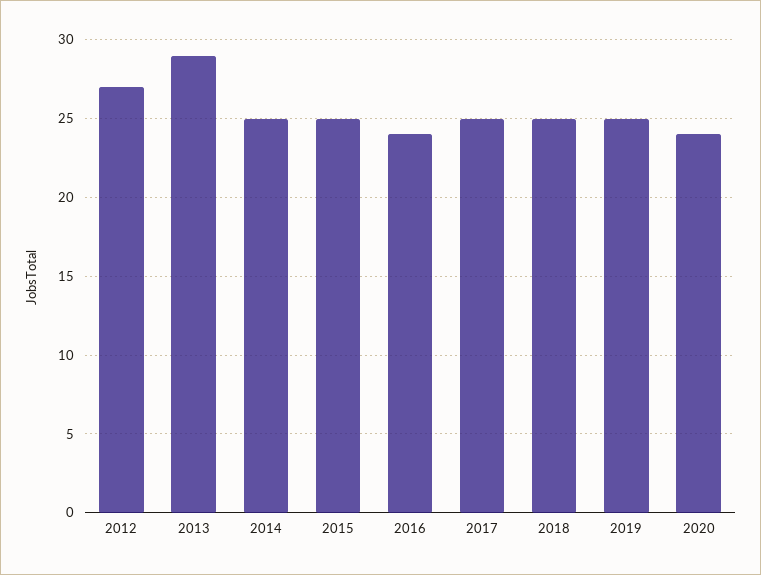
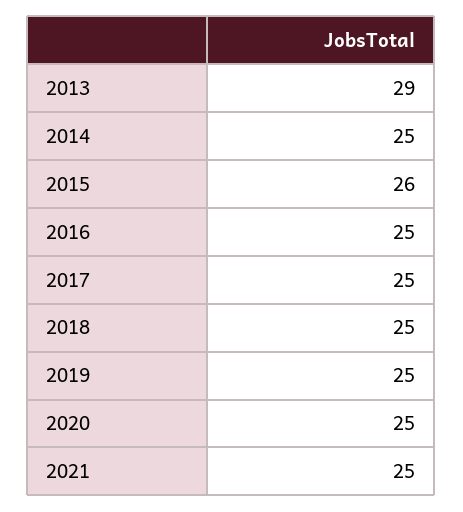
2012: 27 -> none
2015: 25 -> 26
2016: 24 -> 25
2020: 24 -> 25
2021: none -> 25

